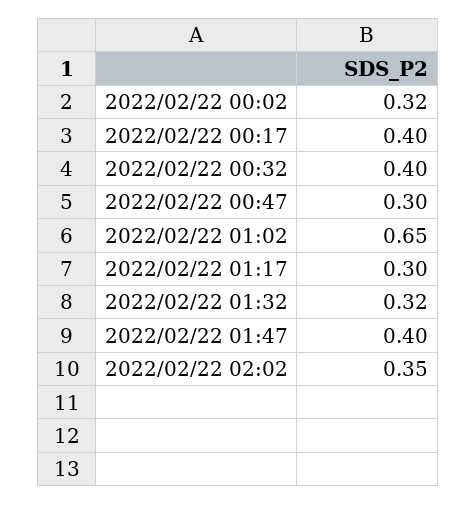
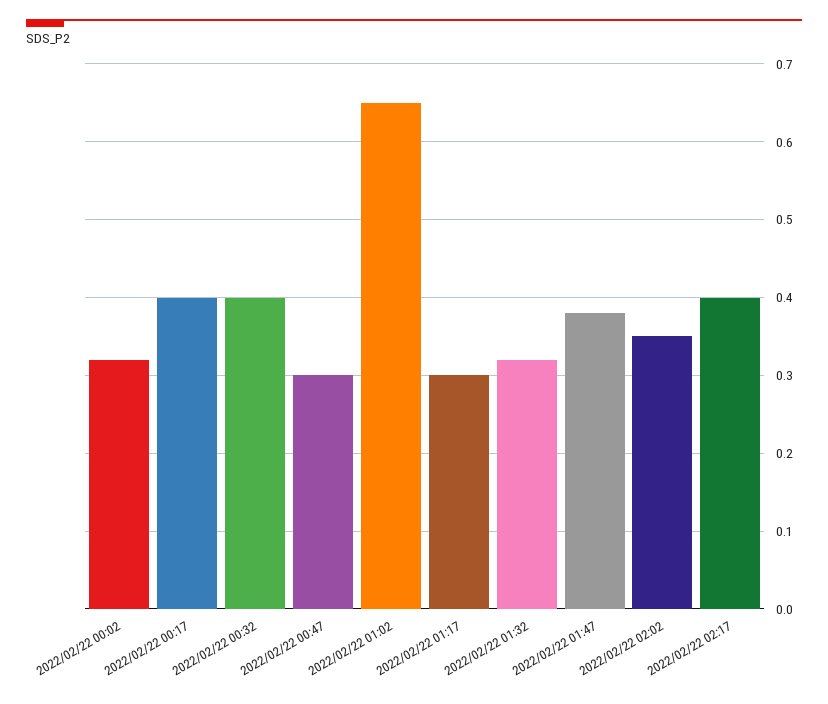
2022/02/22 01:47: 0.4 -> 0.38
2022/02/22 02:17: none -> 0.4

